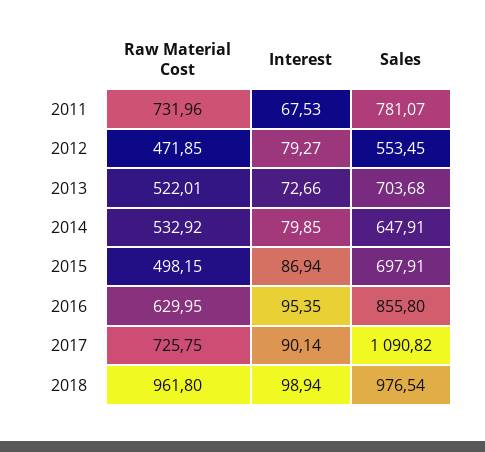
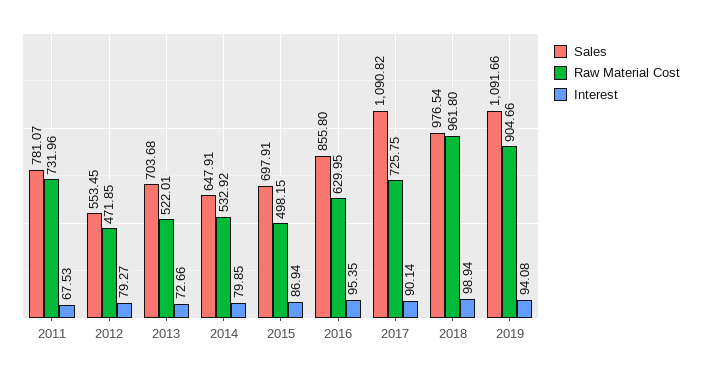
Sales, 2019: none -> 1091.66
Raw Material Cost, 2019: none -> 904.66
Interest, 2019: none -> 94.08

